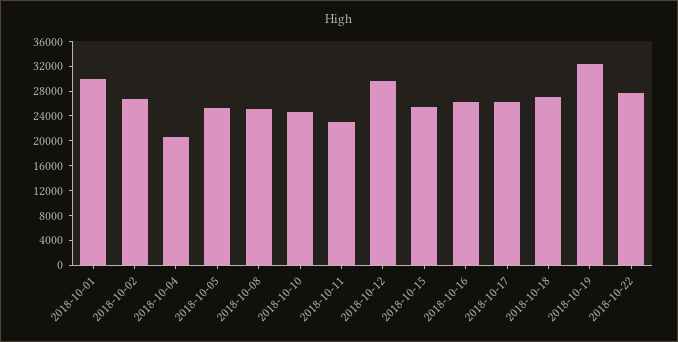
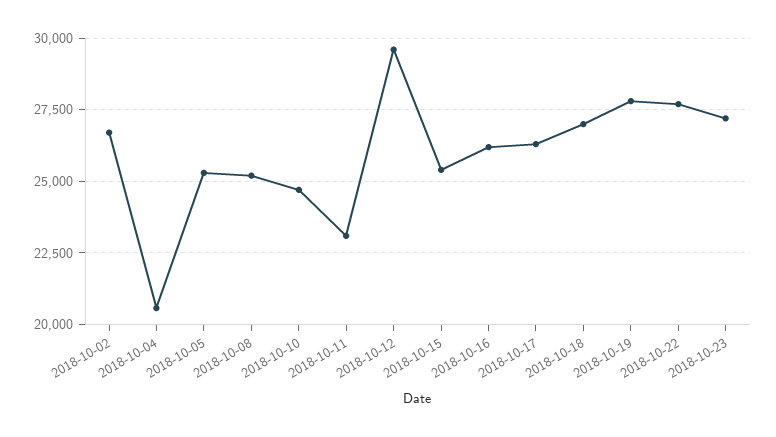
2018-10-01: 30000 -> none
2018-10-19: 32000 -> 27750
2018-10-23: none -> 27250

